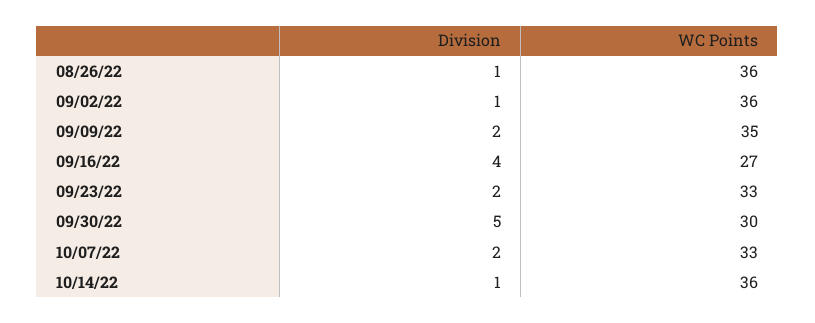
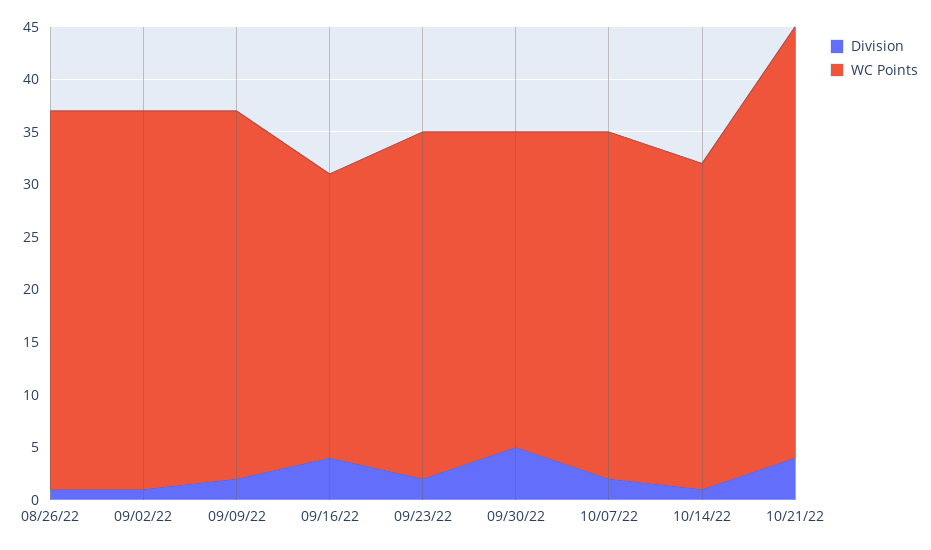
WC Points, 10/14/22: 36 -> 31
Division, 10/21/22: none -> 4
WC Points, 10/21/22: none -> 41

